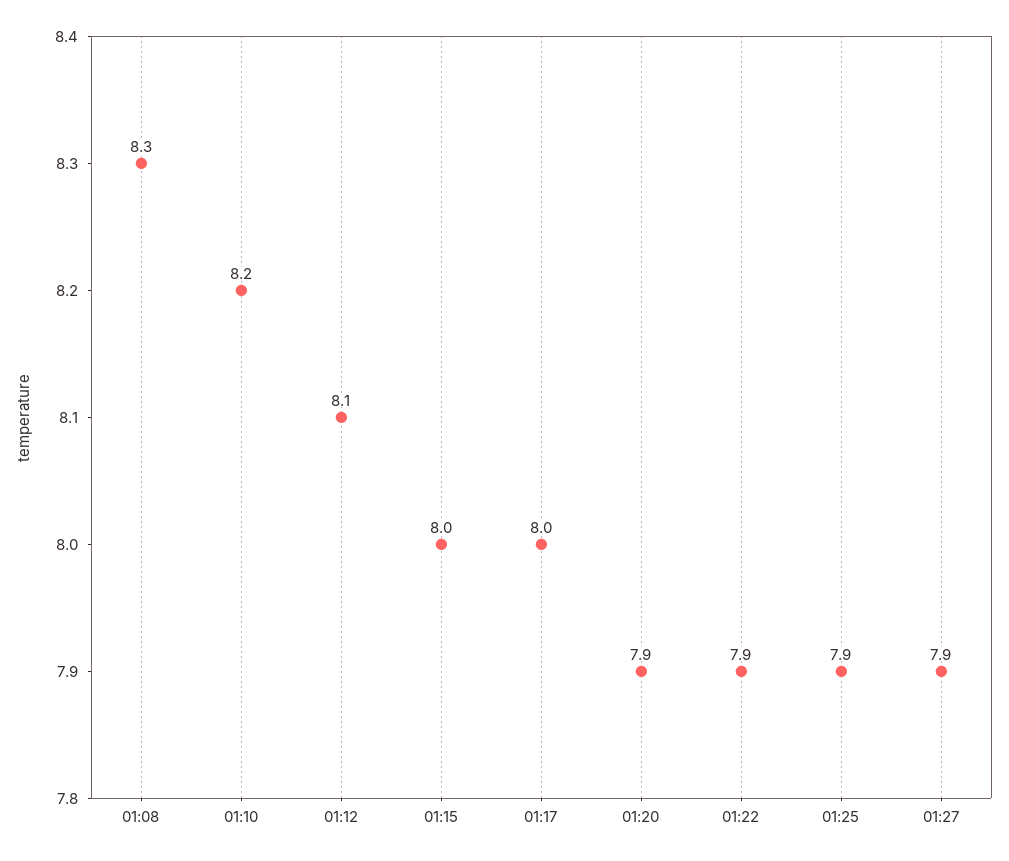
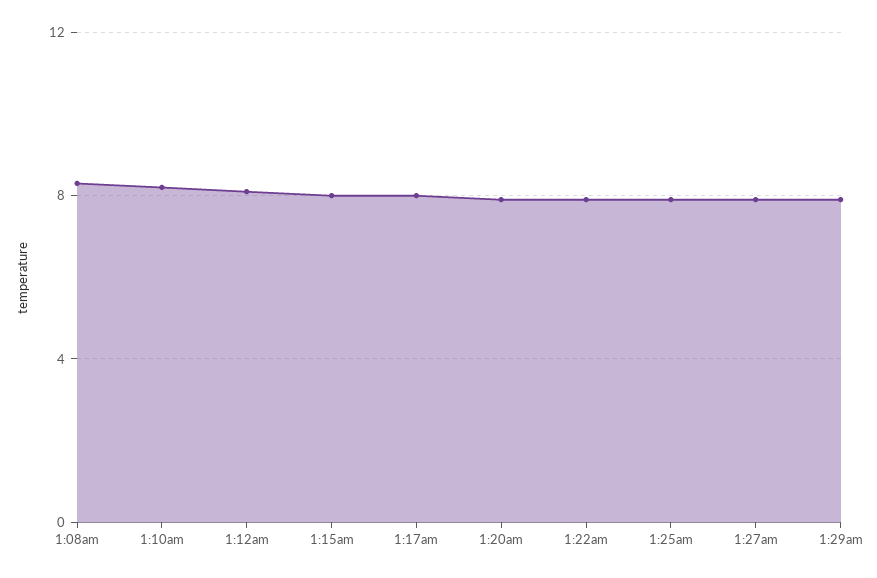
1:29am: none -> 8

